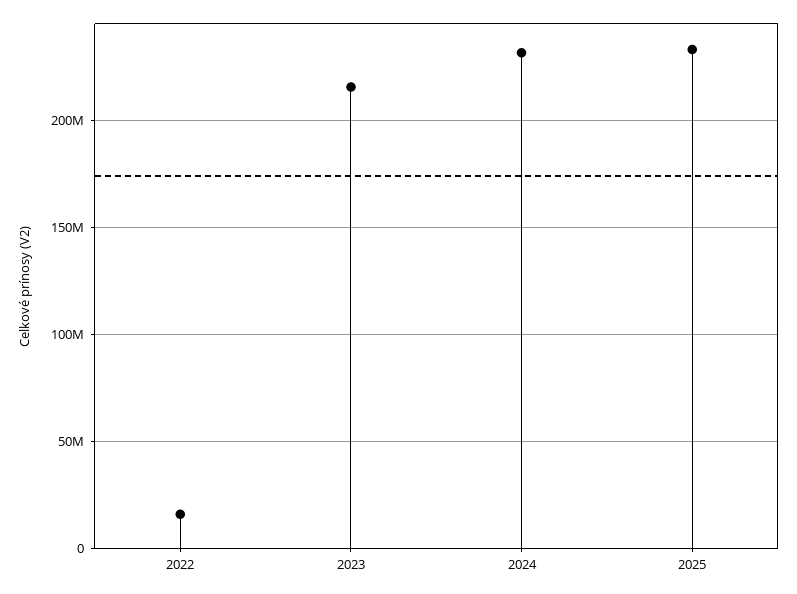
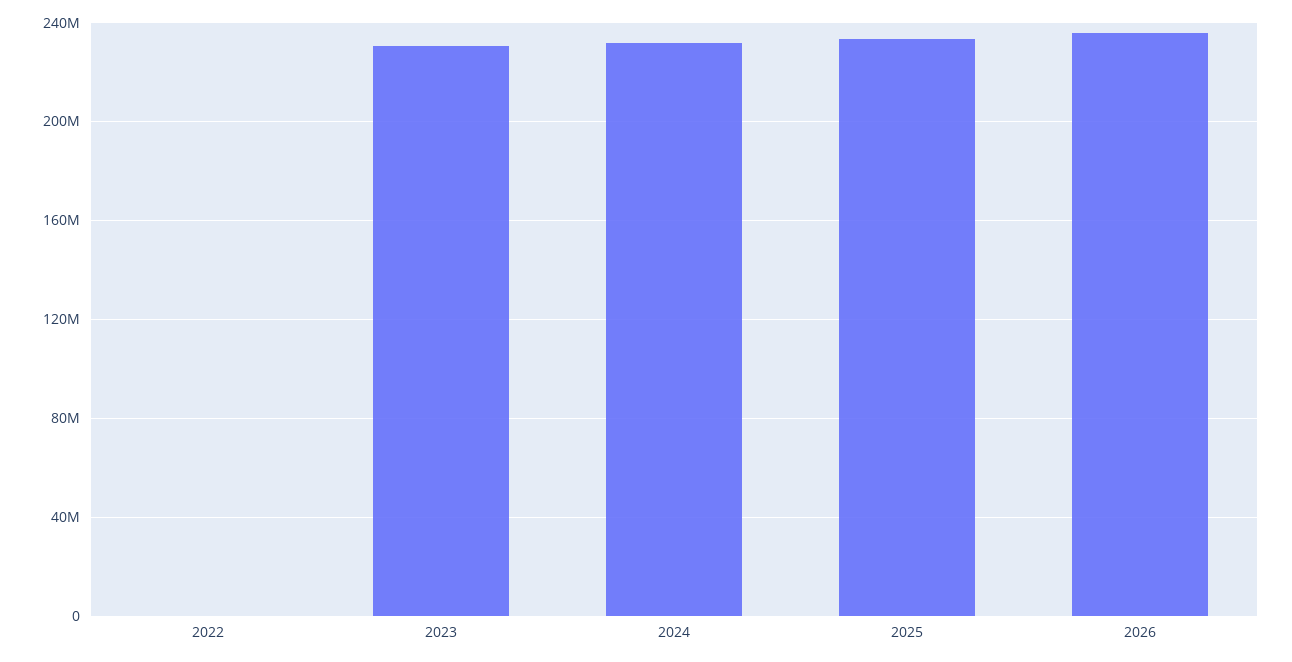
2022: 15000000 -> 0
2023: 215000000 -> 230000000
2026: none -> 235000000

